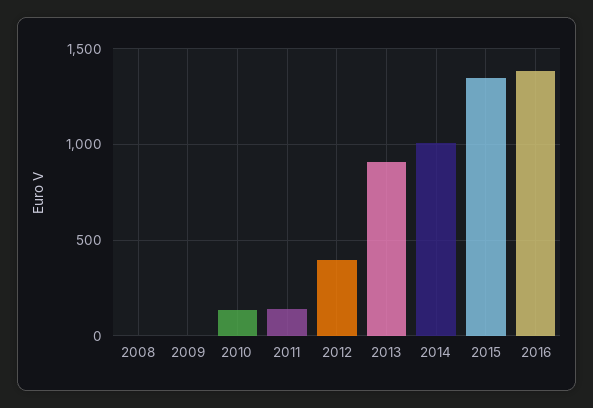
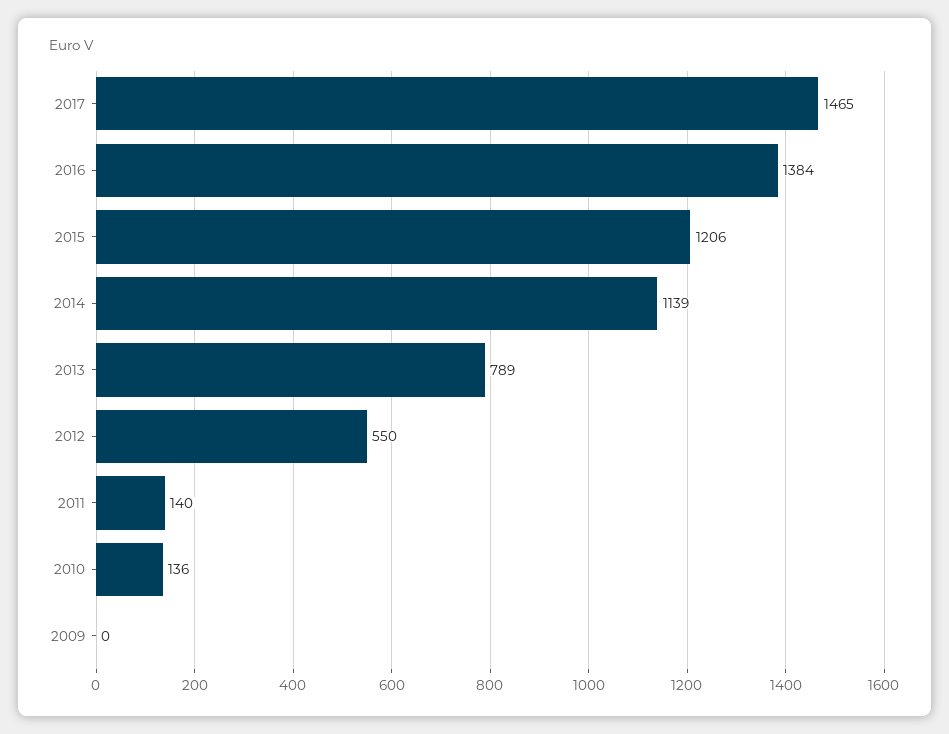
2008: 0 -> none
2012: 400 -> 550
2013: 900 -> 789
2014: 1000 -> 1139
2015: 1350 -> 1206
2017: none -> 1465

